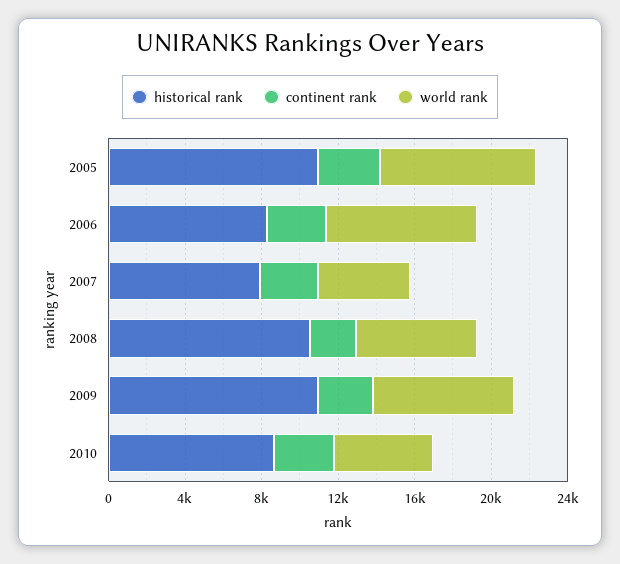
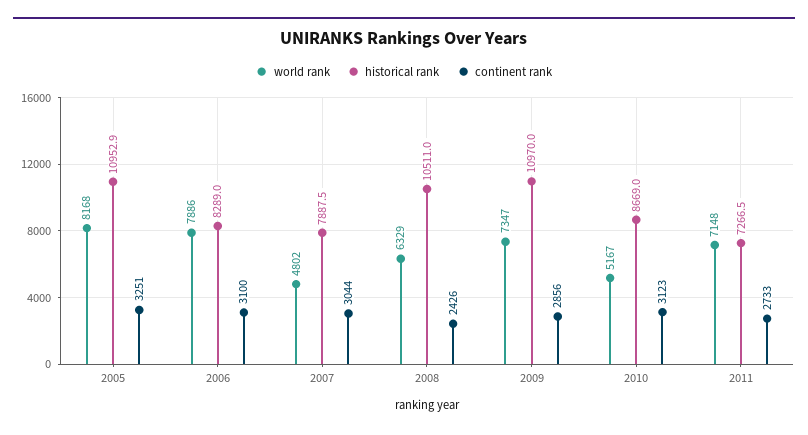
world rank, 2011: none -> 7148
historical rank, 2011: none -> 7266.5
continent rank, 2011: none -> 2733

